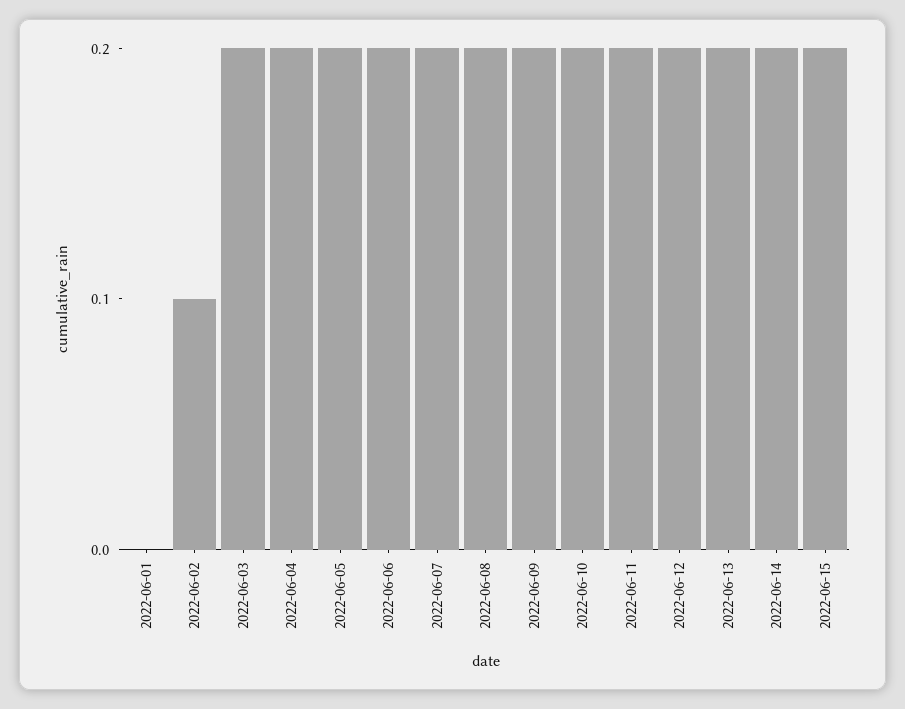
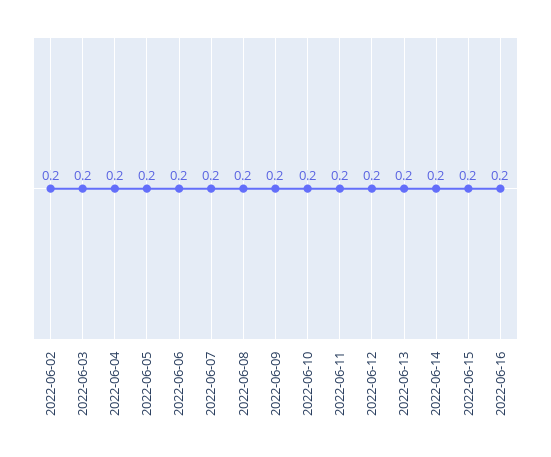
2022-06-01: 0 -> none
2022-06-02: 0.1 -> 0.2
2022-06-16: none -> 0.2

